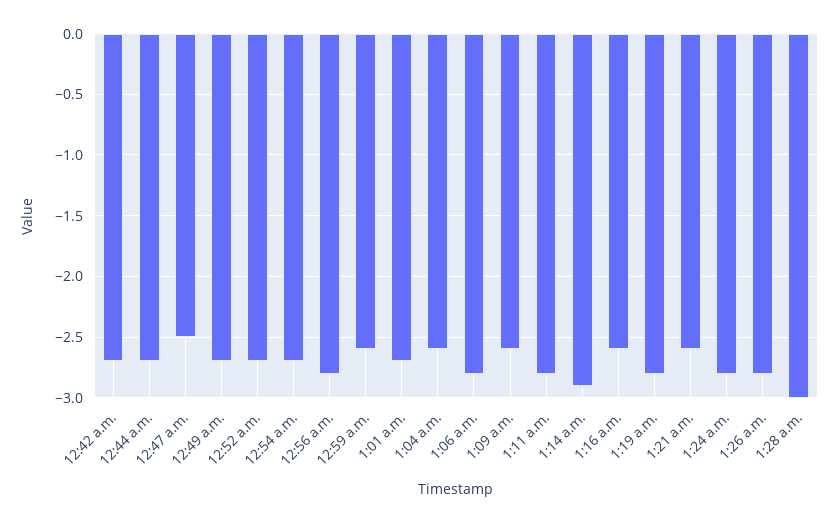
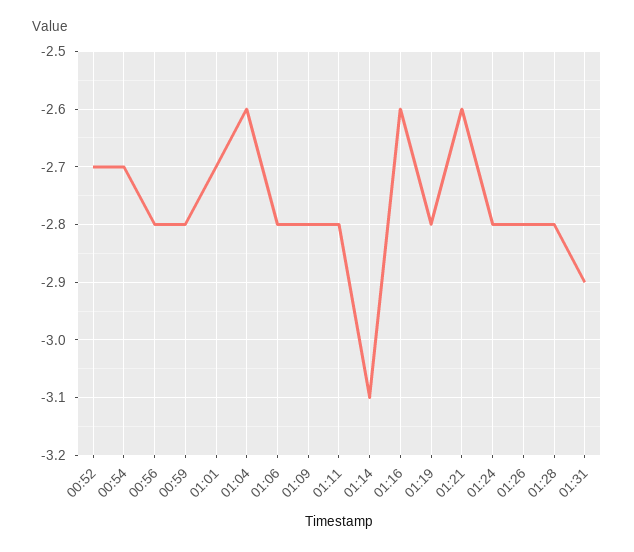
12:42 a.m.: -2.7 -> none
12:44 a.m.: -2.7 -> none
12:47 a.m.: -2.5 -> none
12:49 a.m.: -2.7 -> none
12:59 a.m.: -2.6 -> -2.8
1:09 a.m.: -2.6 -> -2.8
1:14 a.m.: -2.9 -> -3.1
1:28 a.m.: -3 -> -2.8
01:31: none -> -2.9

